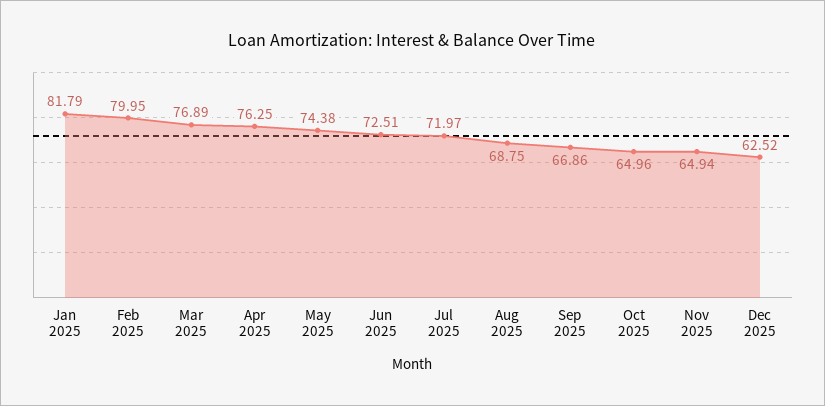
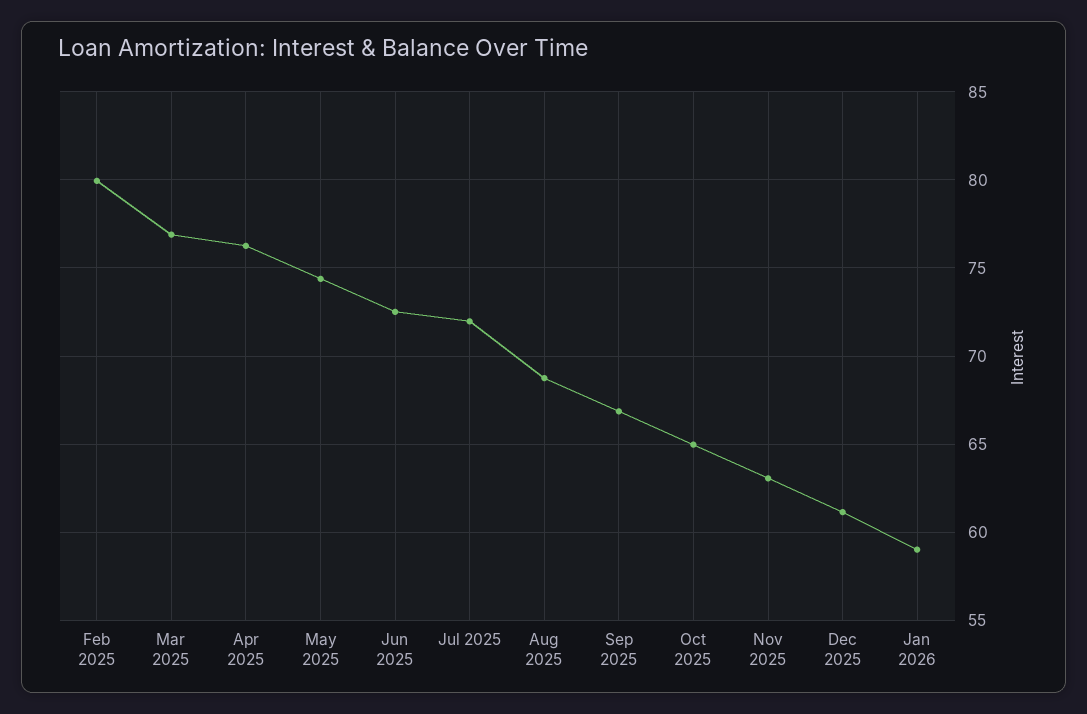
Jan 2025: 81.79 -> none
Nov 2025: 64.94 -> 63
Dec 2025: 62.52 -> 61
Jan 2026: none -> 59

